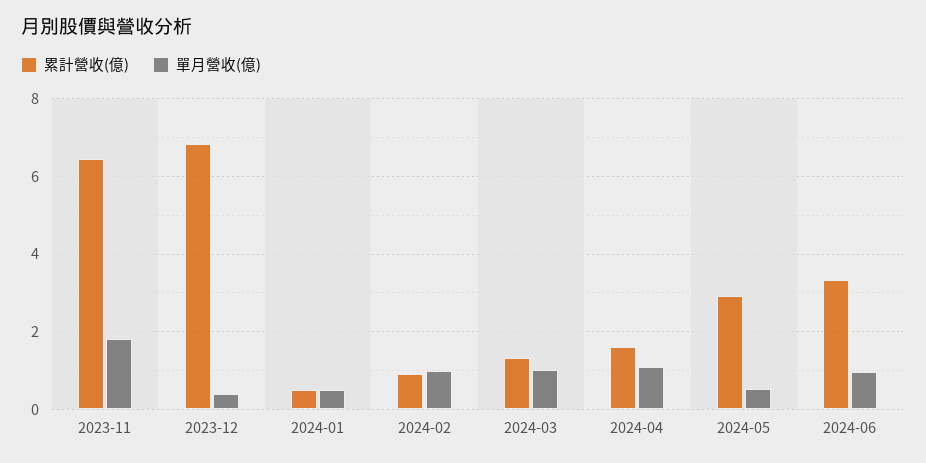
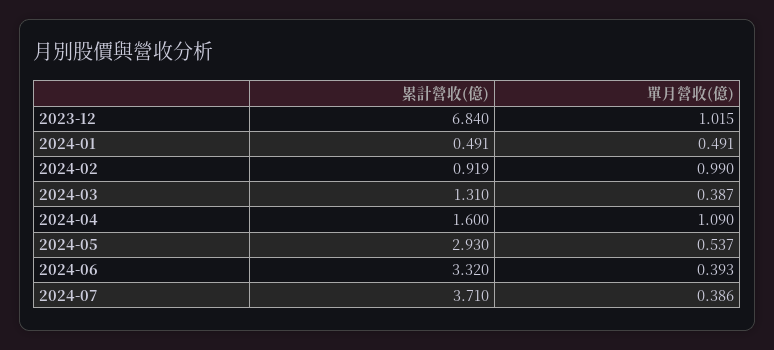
累計營收(億), 2023-11: 6.4 -> none
單月營收(億), 2023-11: 1.8 -> none
單月營收(億), 2023-12: 0.4 -> 1.015
單月營收(億), 2024-03: 1 -> 0.387
單月營收(億), 2024-06: 1 -> 0.393
累計營收(億), 2024-07: none -> 3.71
單月營收(億), 2024-07: none -> 0.386

